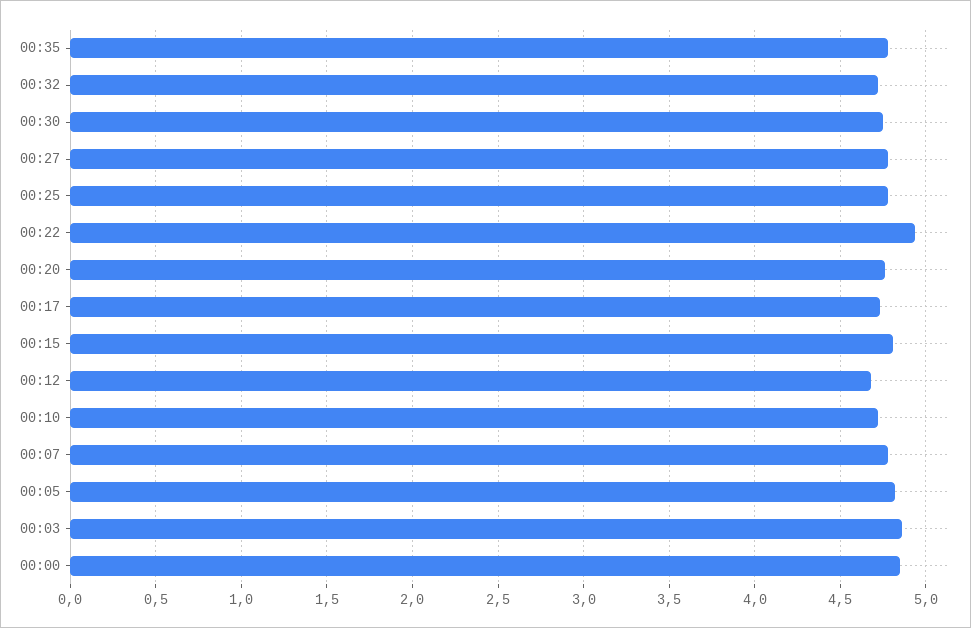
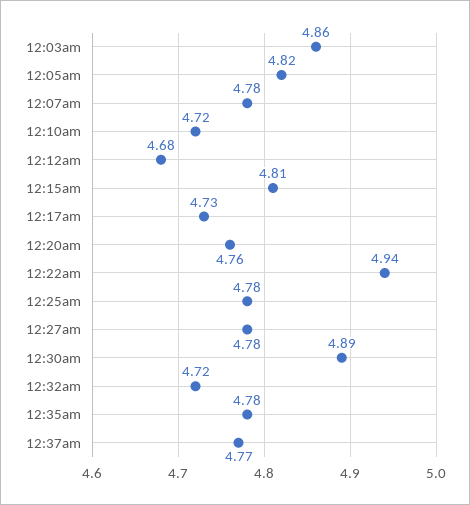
00:30: 4.75 -> 4.89
00:00: 4.85 -> none
12:37am: none -> 4.77

